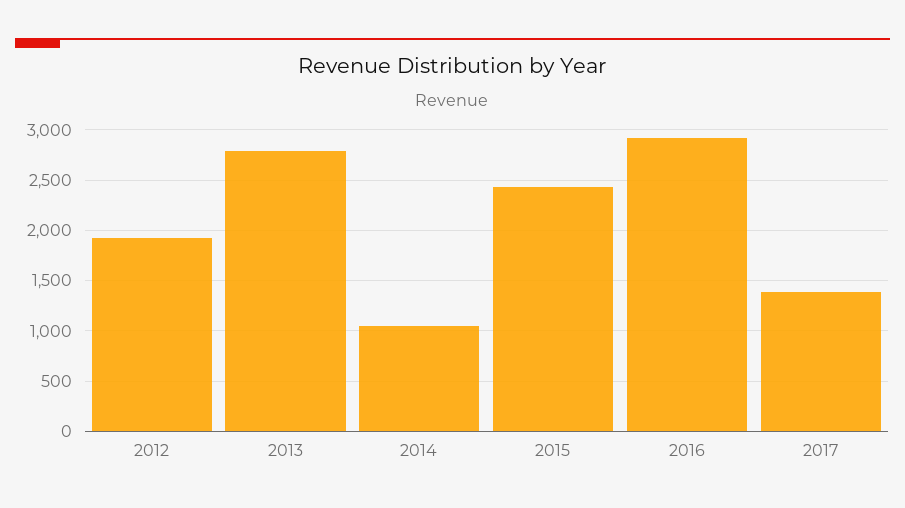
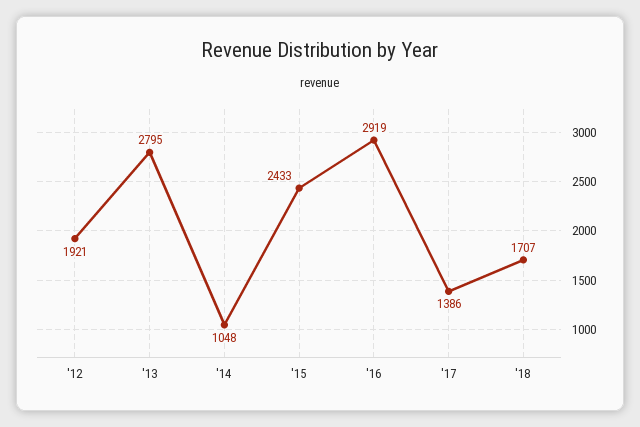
'18: none -> 1707

